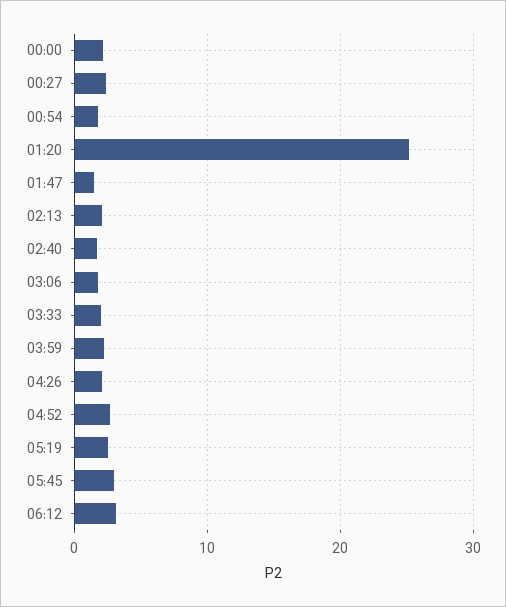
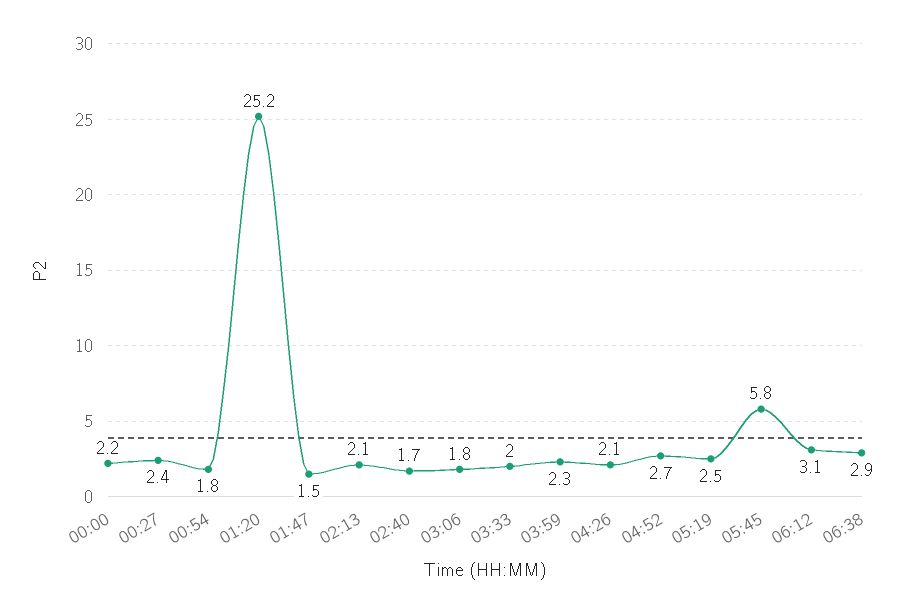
05:45: 3 -> 5.8
06:38: none -> 2.9

